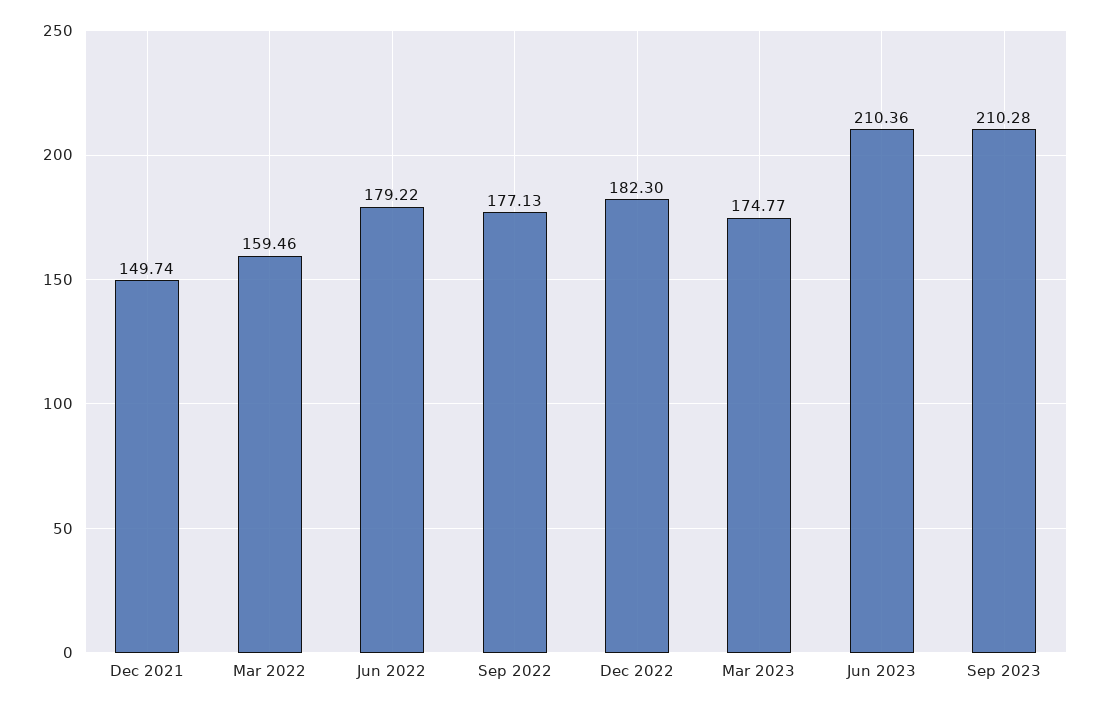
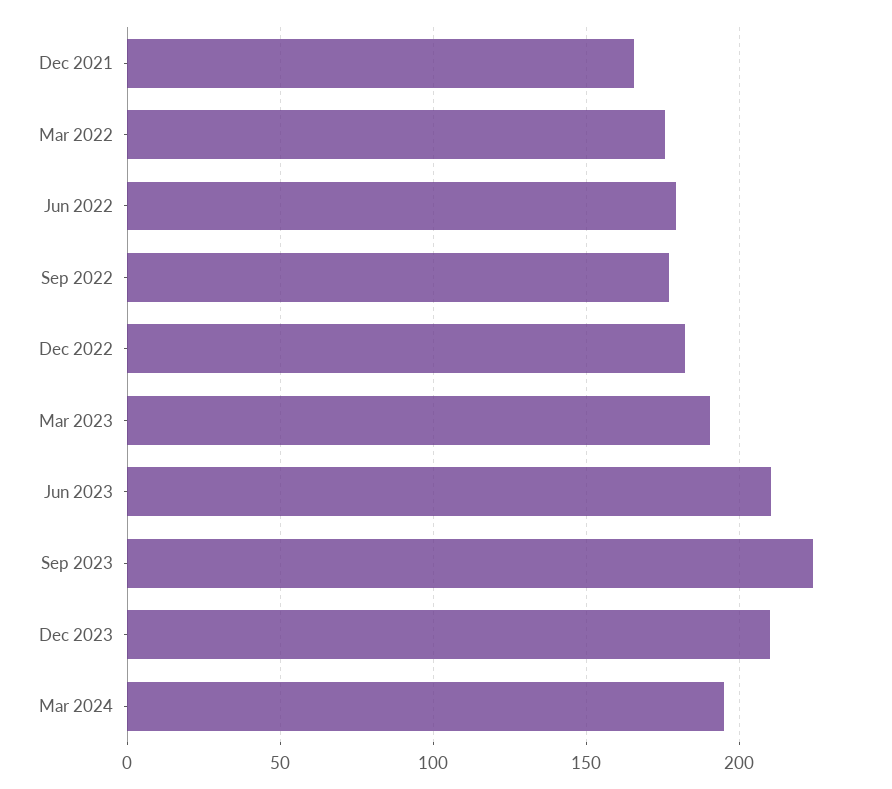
Dec 2021: 149.74 -> 165
Mar 2022: 159.46 -> 175
Mar 2023: 174.77 -> 190
Sep 2023: 210.28 -> 225
Dec 2023: none -> 210
Mar 2024: none -> 195

